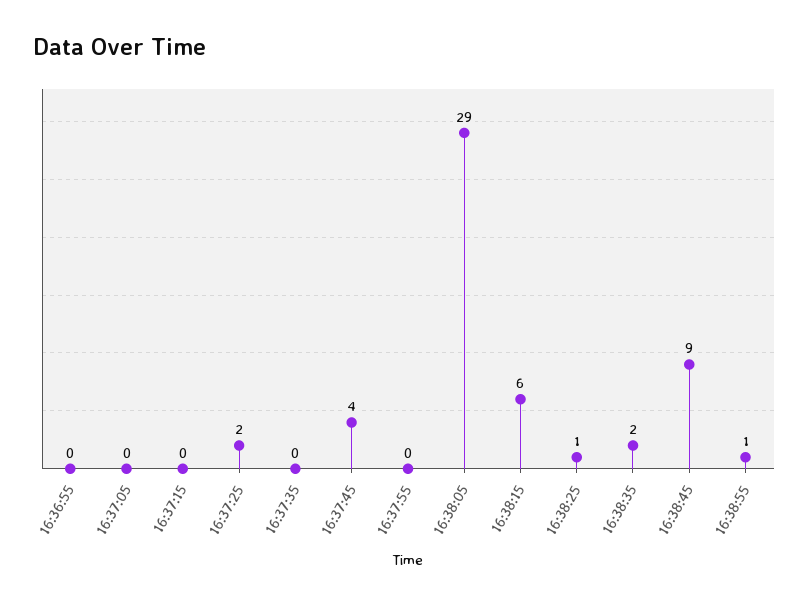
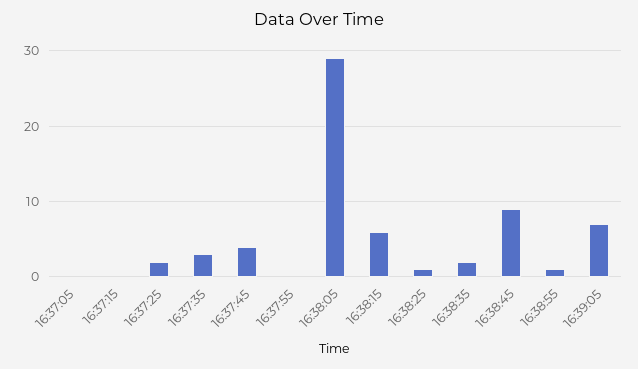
16:36:55: 0 -> none
16:37:35: 0 -> 3
16:39:05: none -> 7

